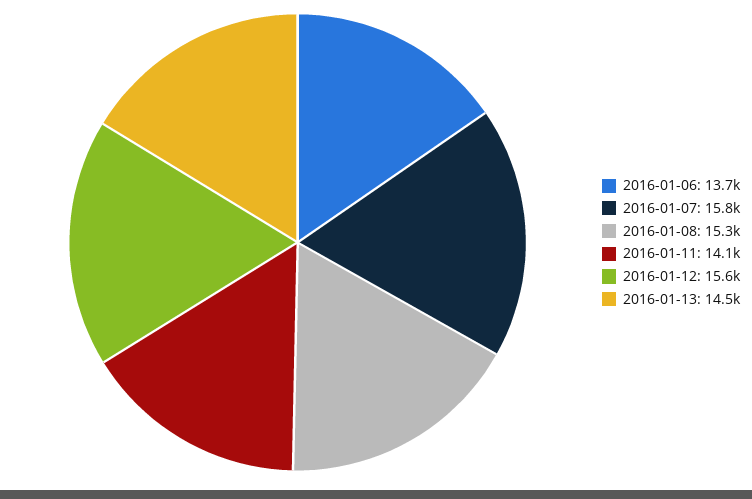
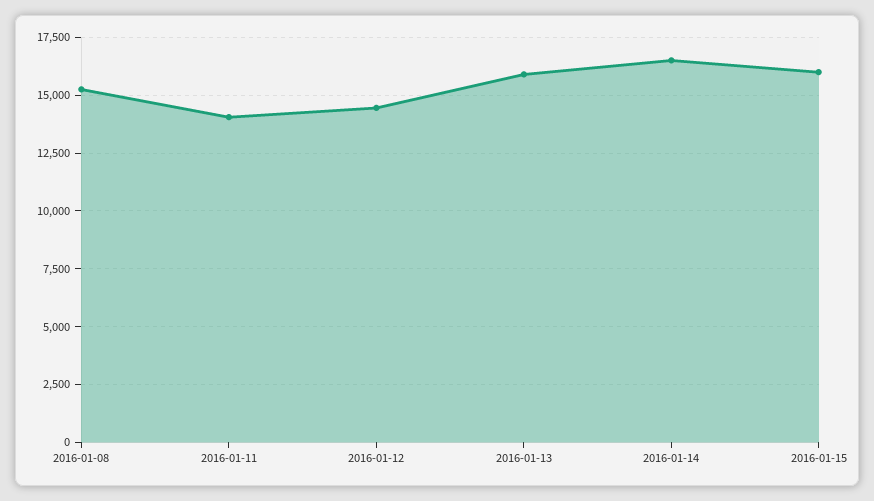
2016-01-06: 13700 -> none
2016-01-07: 15800 -> none
2016-01-12: 15600 -> 14500
2016-01-13: 14500 -> 16000
2016-01-14: none -> 16500
2016-01-15: none -> 16000

